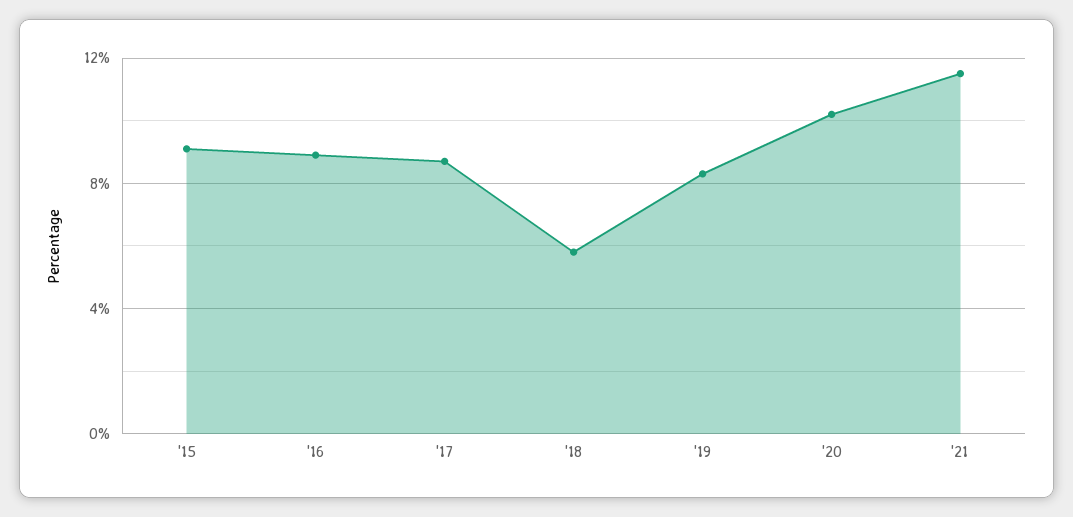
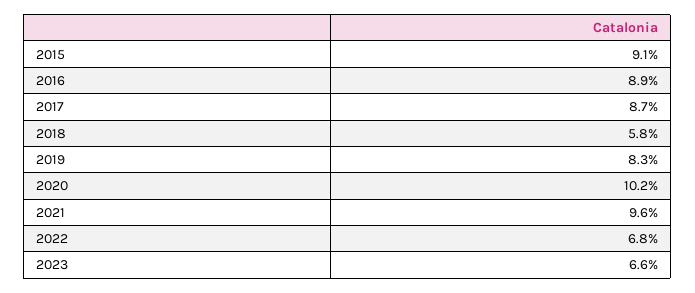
'21: 11.5 -> 9.6
2022: none -> 6.8
2023: none -> 6.6

